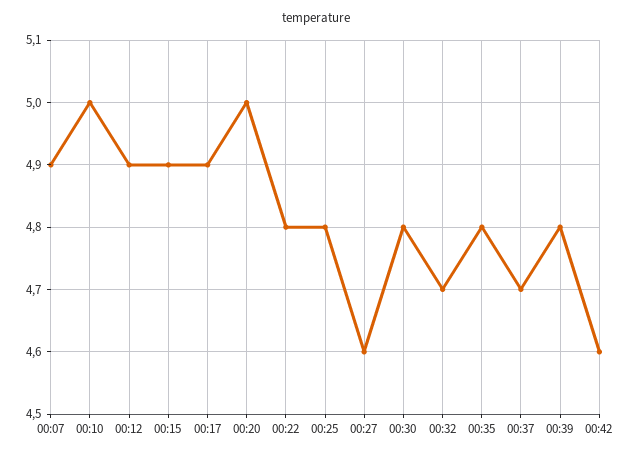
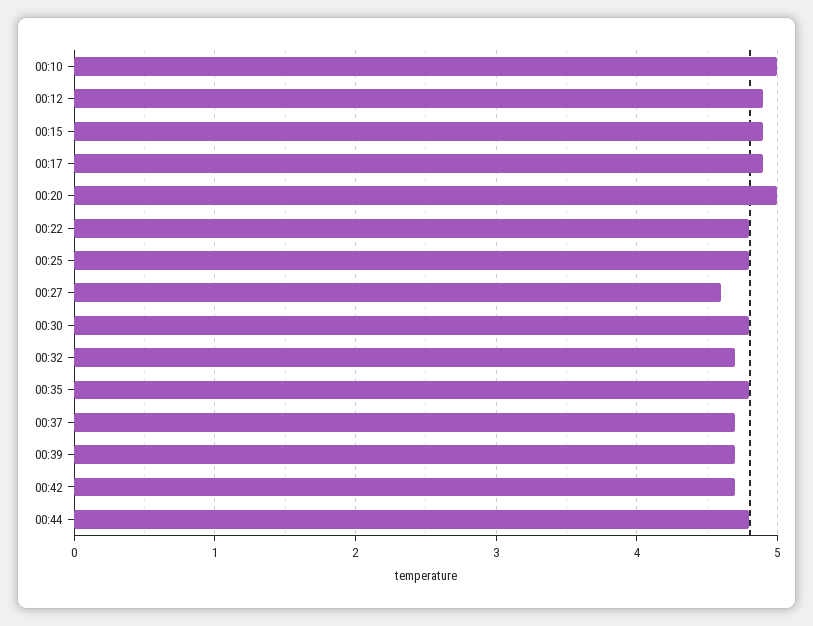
00:07: 4.9 -> none
00:39: 4.8 -> 4.7
00:42: 4.6 -> 4.7
00:44: none -> 4.8

